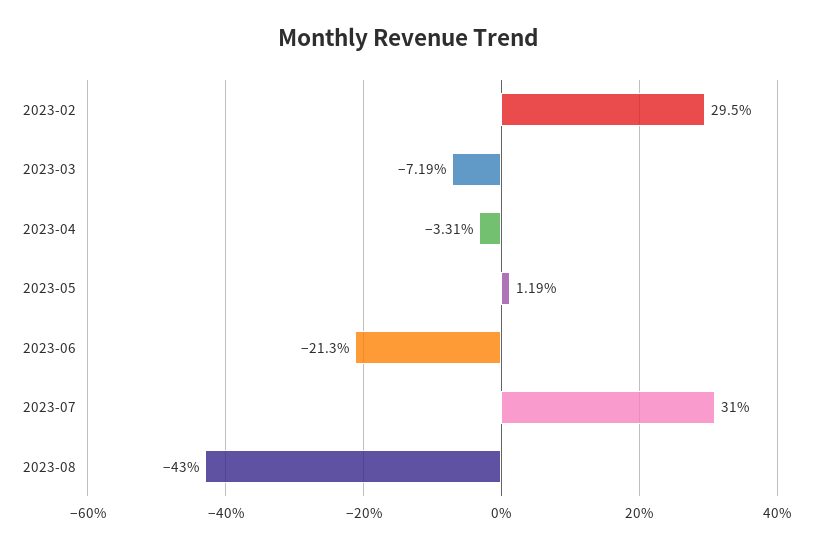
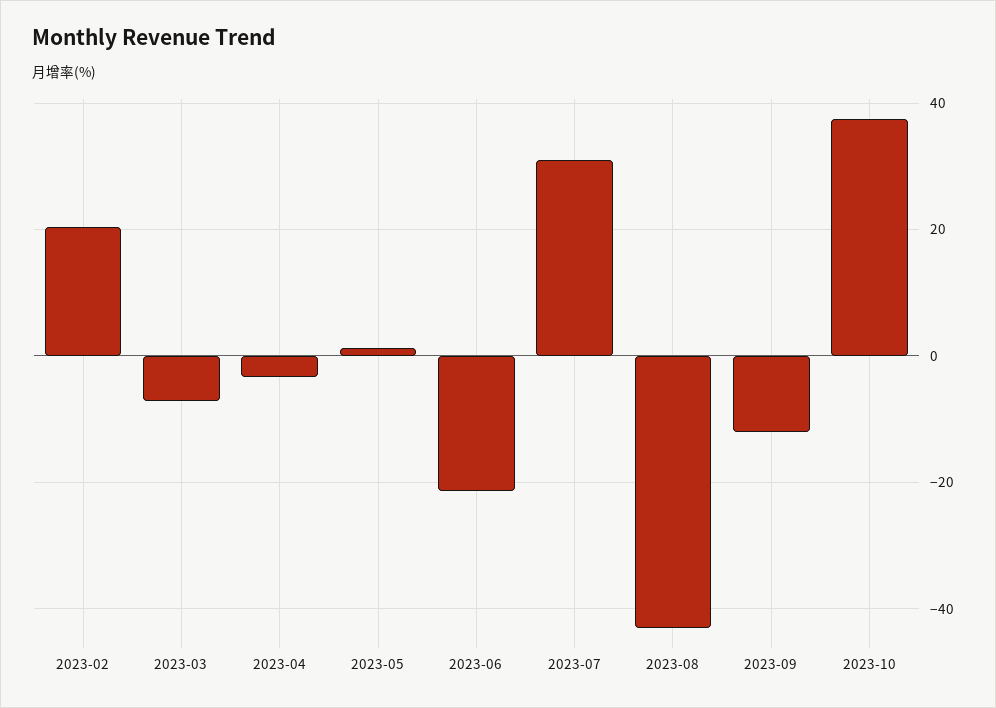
2023-02: 29.5 -> 20
2023-09: none -> -12
2023-10: none -> 38

